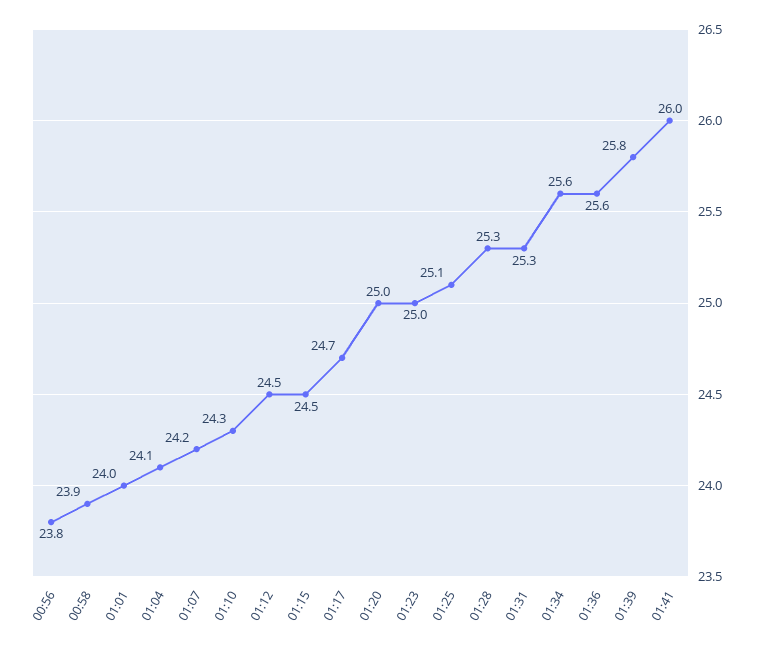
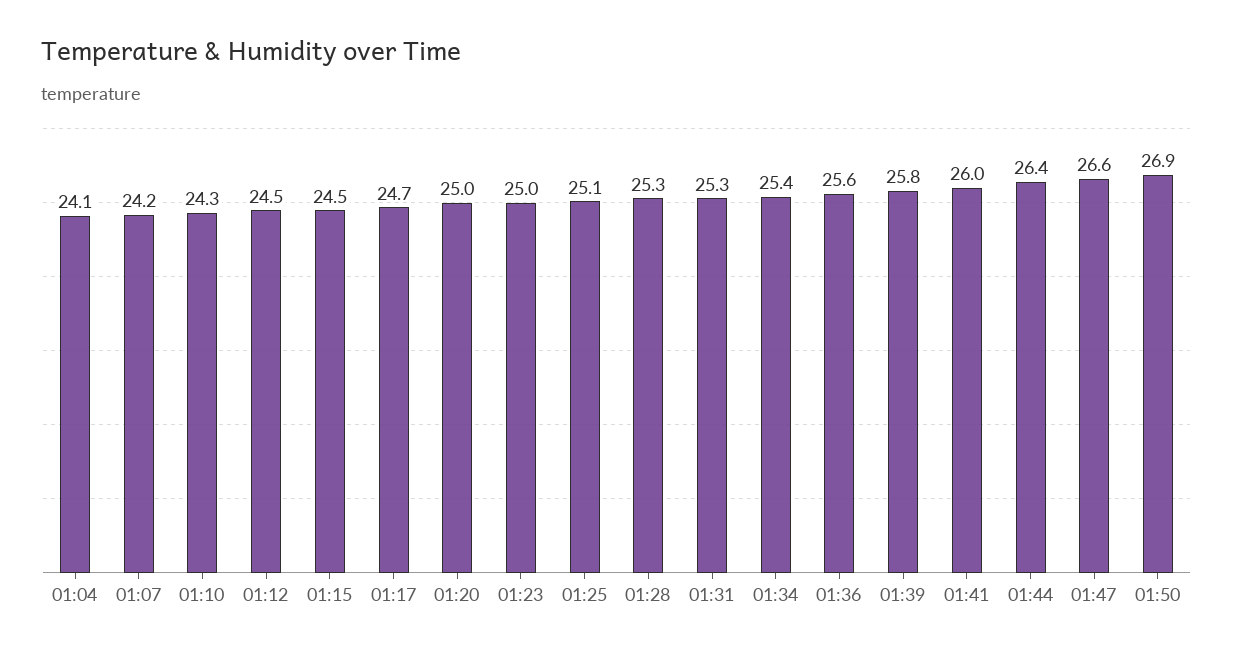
00:56: 23.8 -> none
00:58: 23.9 -> none
01:01: 24 -> none
01:34: 25.6 -> 25.4
01:44: none -> 26.4
01:47: none -> 26.6
01:50: none -> 26.9

